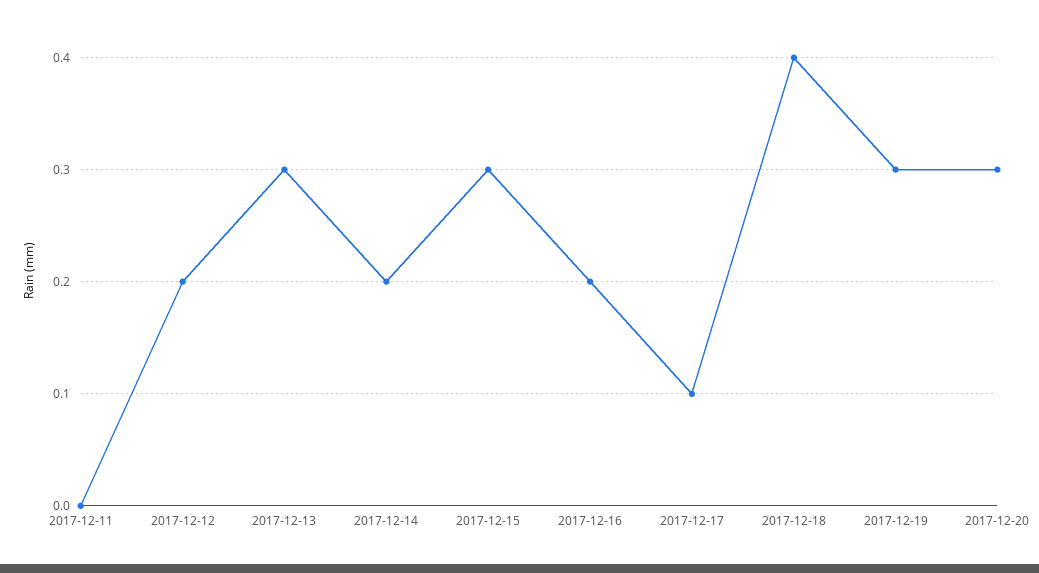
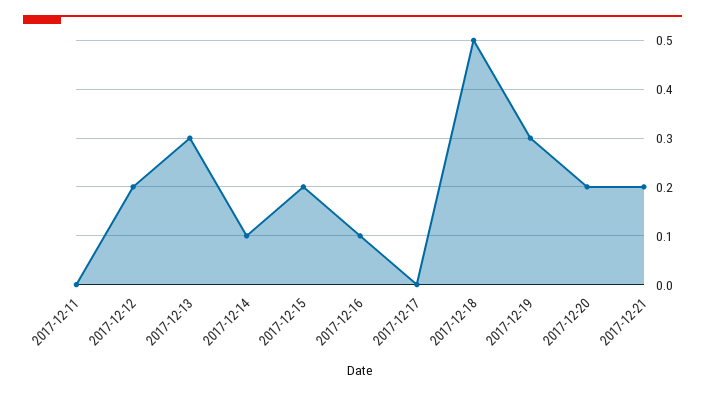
2017-12-14: 0.2 -> 0.1
2017-12-15: 0.3 -> 0.2
2017-12-16: 0.2 -> 0.1
2017-12-17: 0.1 -> 0
2017-12-18: 0.4 -> 0.5
2017-12-20: 0.3 -> 0.2
2017-12-21: none -> 0.2

